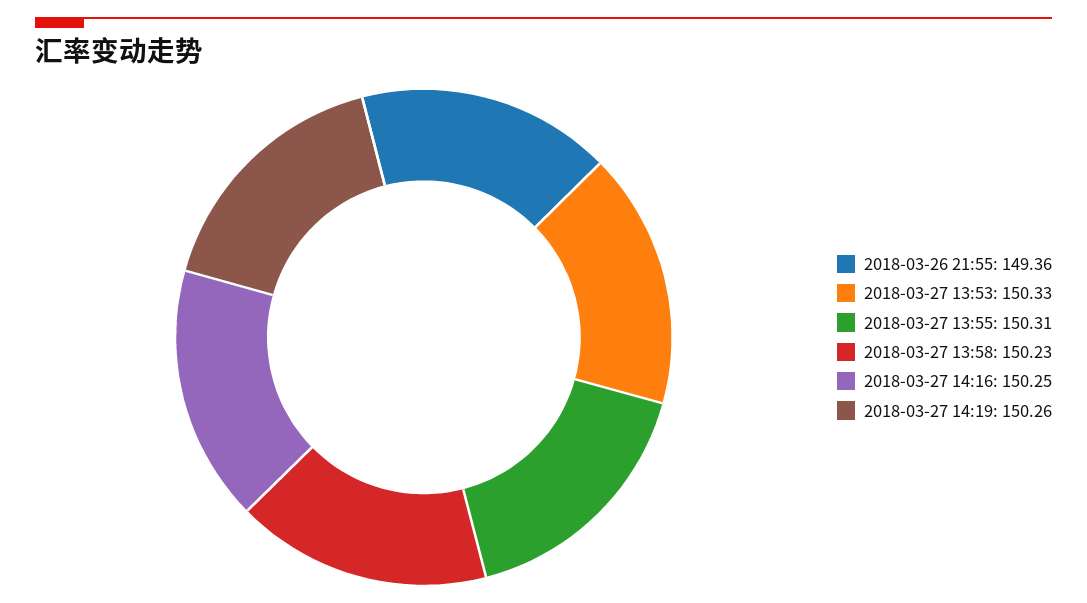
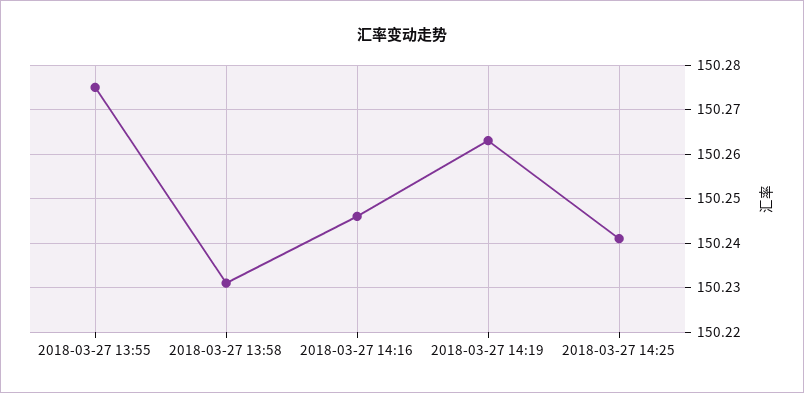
2018-03-26 21:55: 149.36 -> none
2018-03-27 13:53: 150.33 -> none
2018-03-27 13:55: 150.31 -> 150.275
2018-03-27 14:25: none -> 150.24

